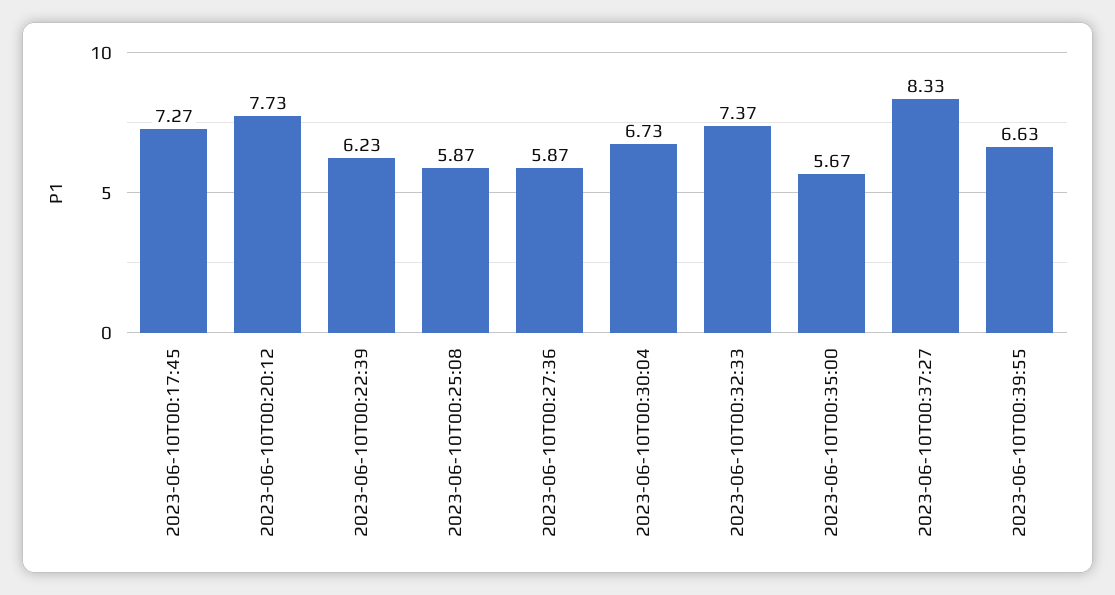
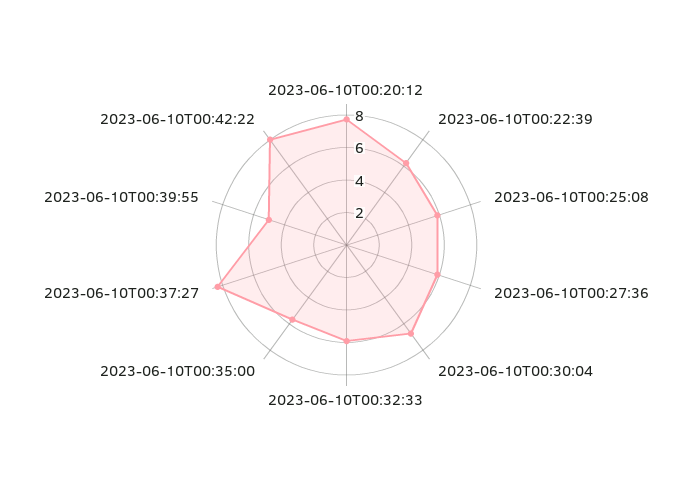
2023-06-10T00:17:45: 7.27 -> none
2023-06-10T00:32:33: 7.37 -> 6
2023-06-10T00:39:55: 6.63 -> 5
2023-06-10T00:42:22: none -> 8

